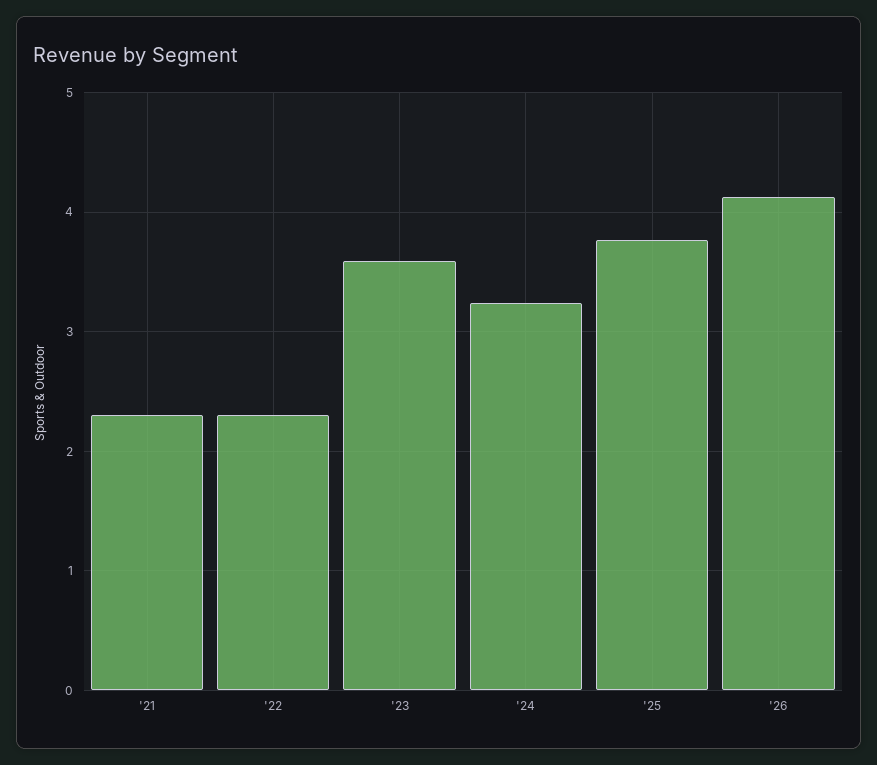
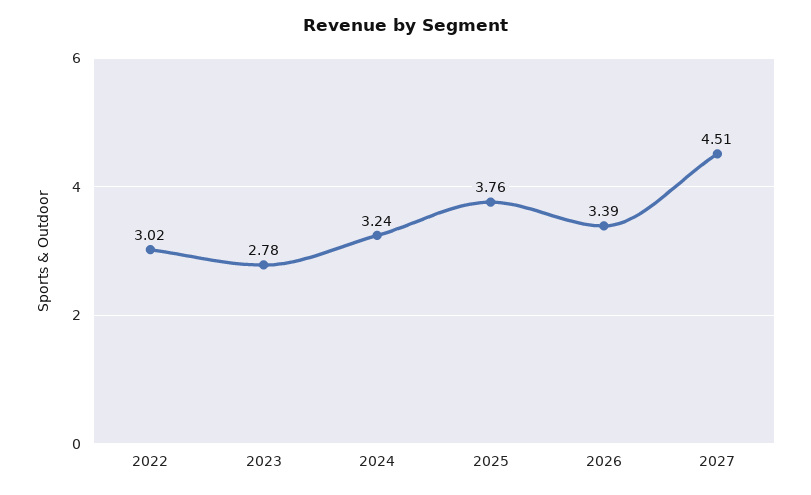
'21: 2.3 -> none
'22: 2.3 -> 3.02
'23: 3.6 -> 2.78
'26: 4.1 -> 3.39
2027: none -> 4.51

